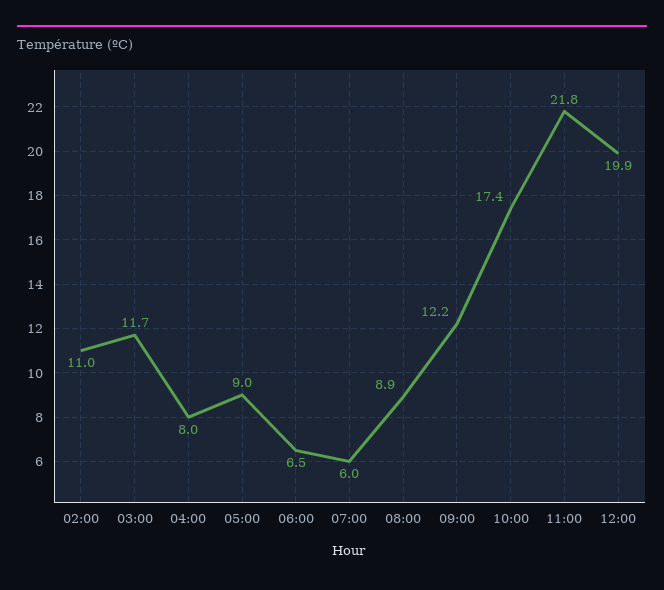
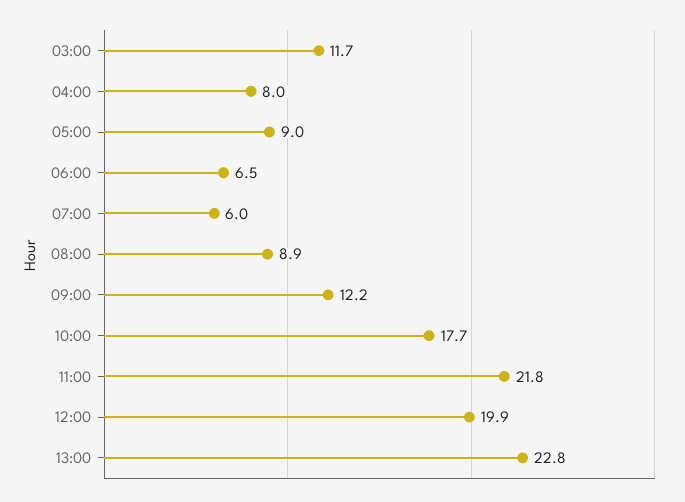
02:00: 11 -> none
10:00: 17.4 -> 17.7
13:00: none -> 22.8

